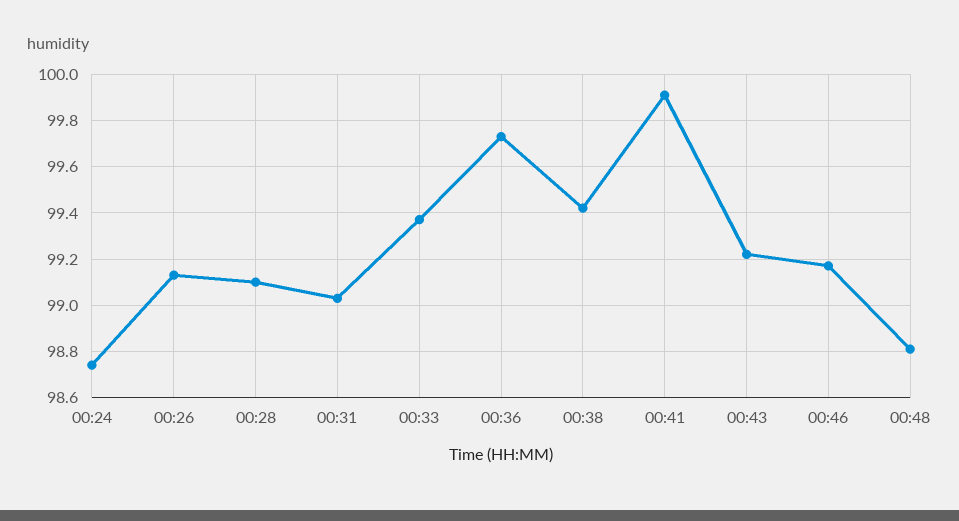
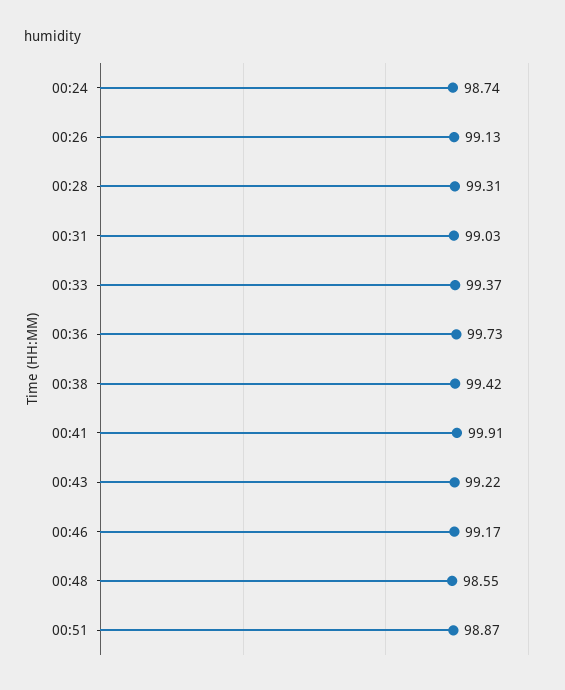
00:28: 99.1 -> 99.31
00:48: 98.8 -> 98.55
00:51: none -> 98.87

